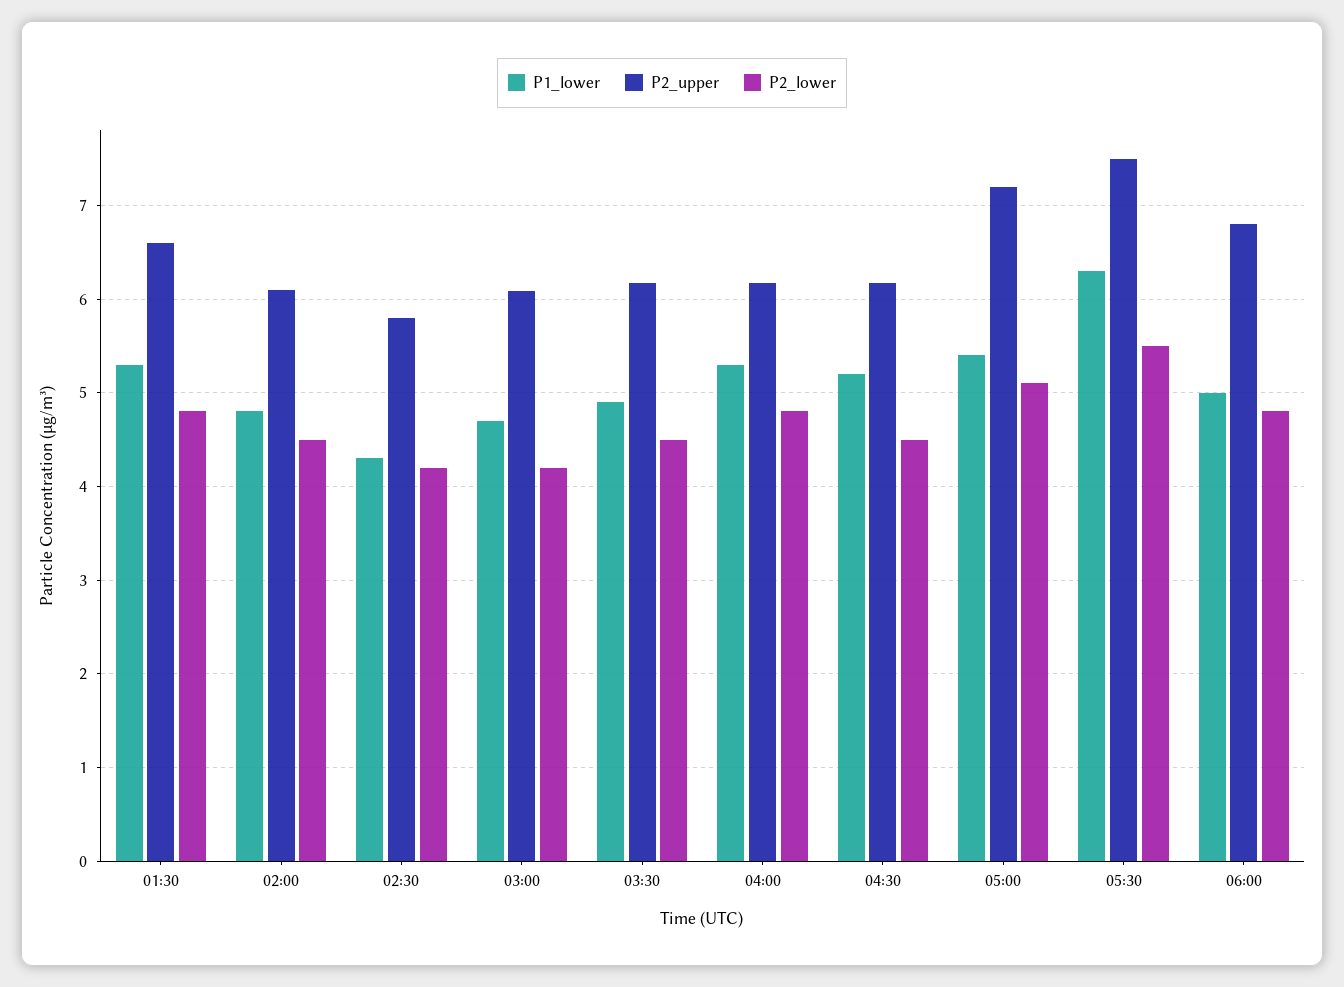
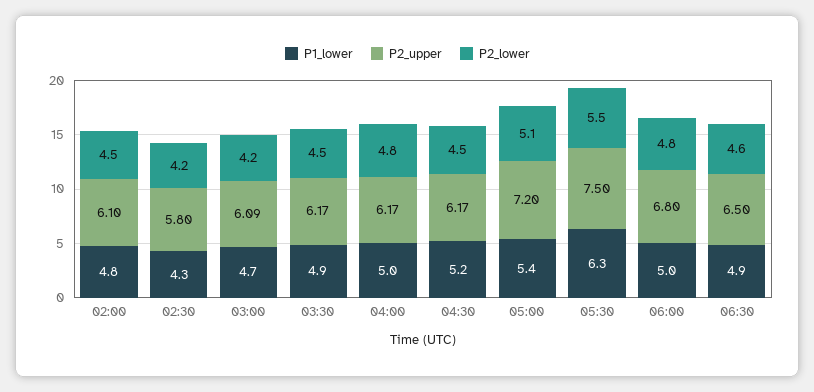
P1_lower, 01:30: 5.3 -> none
P2_upper, 01:30: 6.6 -> none
P2_lower, 01:30: 4.8 -> none
P1_lower, 04:00: 5.3 -> 5
P1_lower, 06:30: none -> 4.9
P2_upper, 06:30: none -> 6.5
P2_lower, 06:30: none -> 4.6

